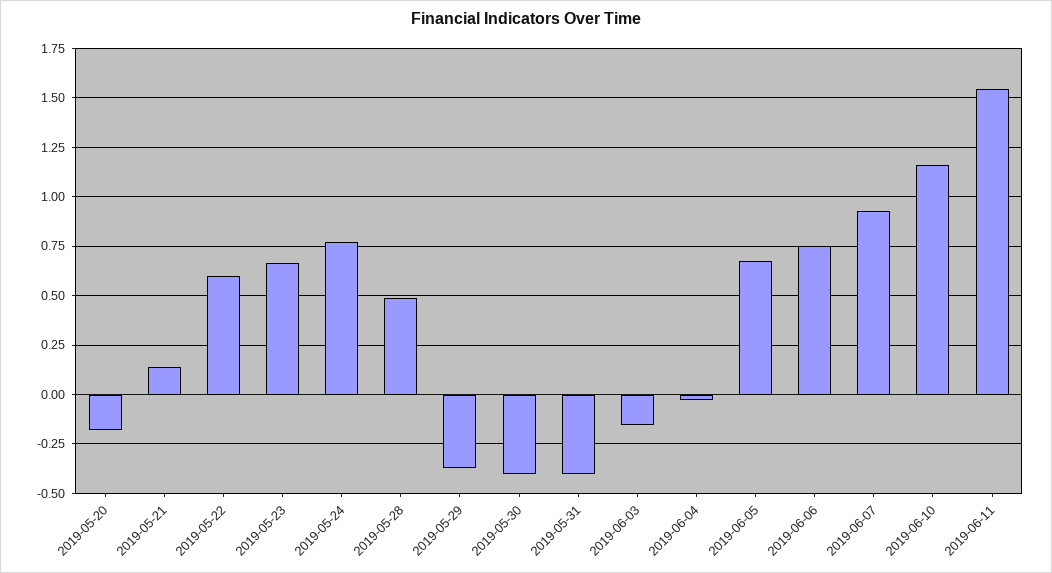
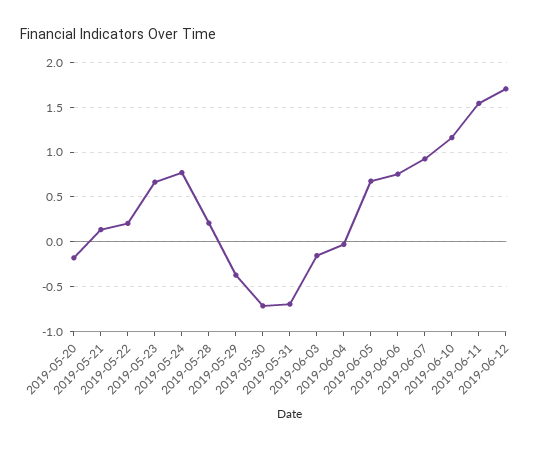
2019-05-22: 0.6 -> 0.2
2019-05-28: 0.5 -> 0.2
2019-05-30: -0.4 -> -0.7
2019-05-31: -0.4 -> -0.7
2019-06-12: none -> 1.7

